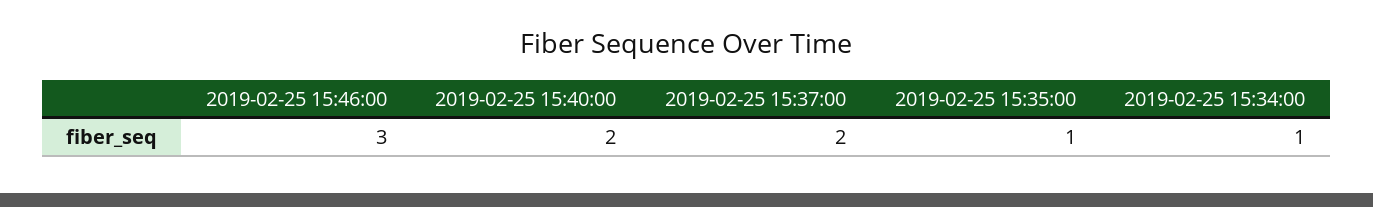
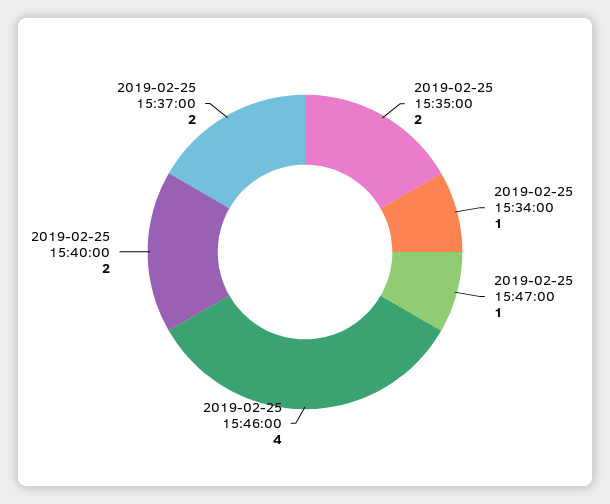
2019-02-25 15:46:00: 3 -> 4
2019-02-25 15:35:00: 1 -> 2
2019-02-25 15:47:00: none -> 1

